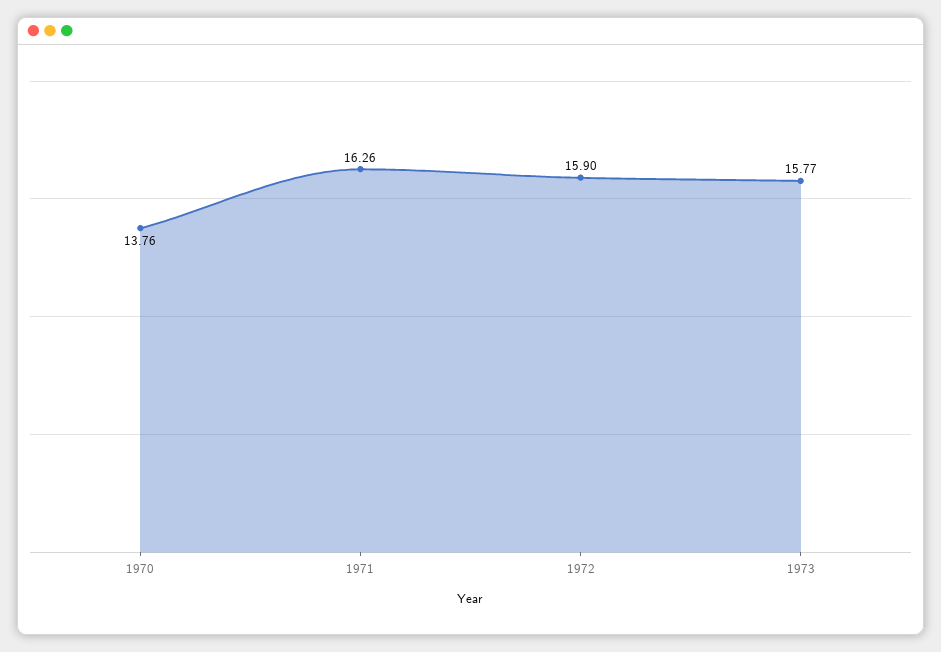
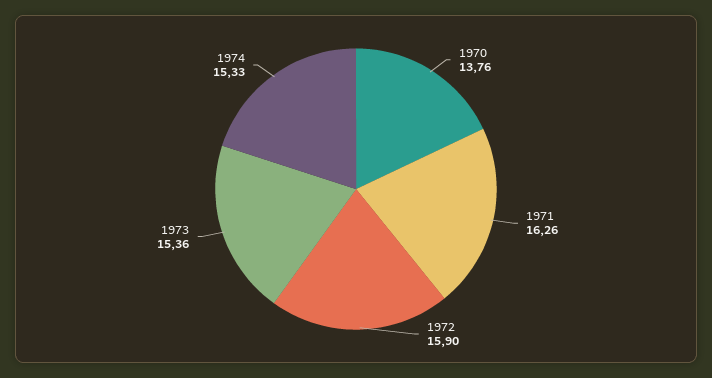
1973: 15.77 -> 15.36
1974: none -> 15.33

